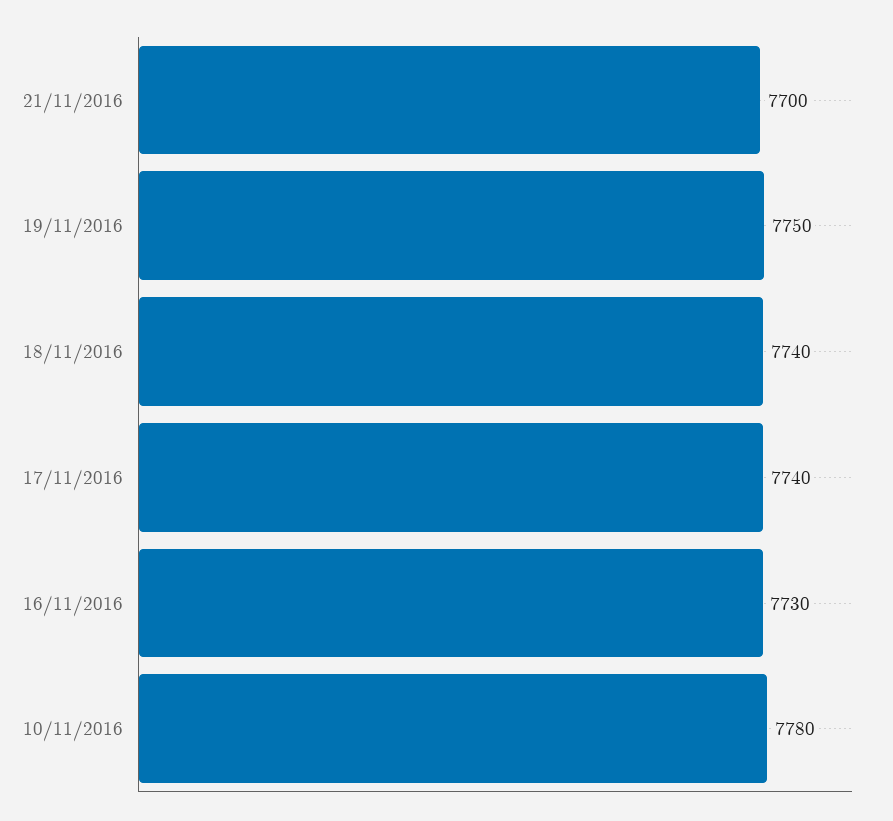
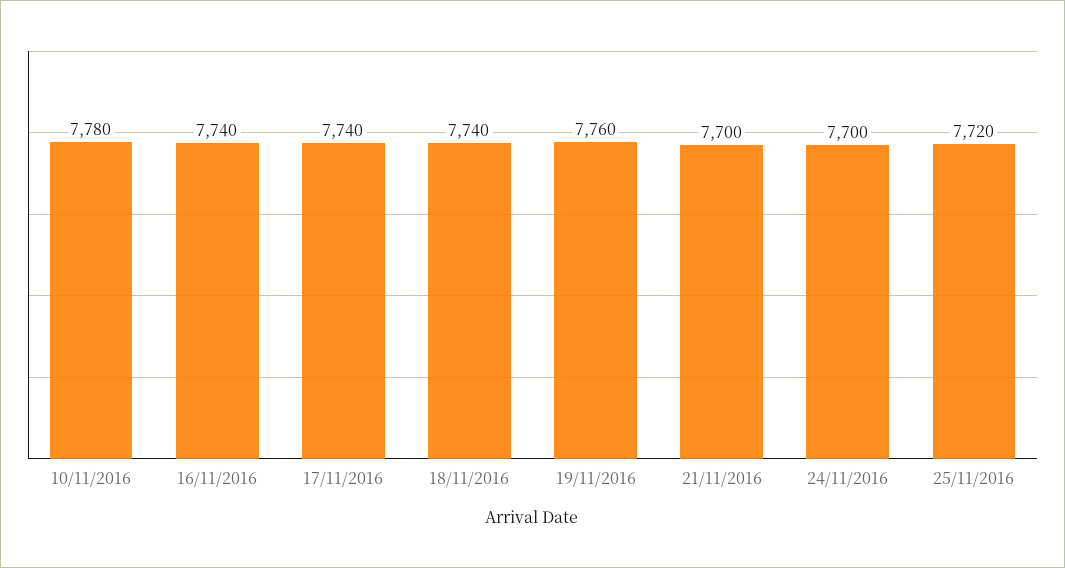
19/11/2016: 7750 -> 7760
16/11/2016: 7730 -> 7740
24/11/2016: none -> 7700
25/11/2016: none -> 7720

